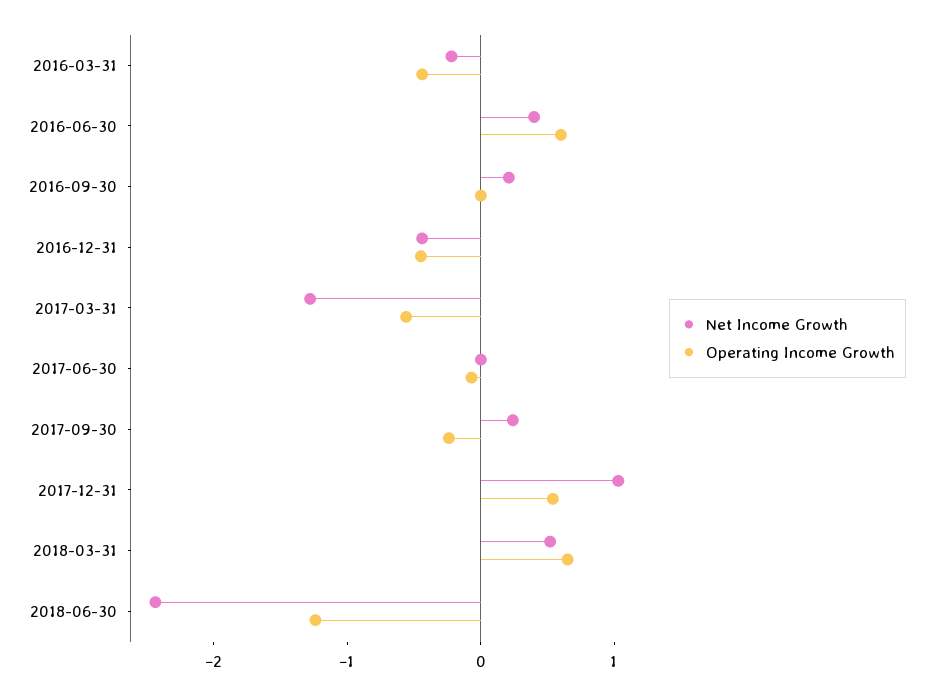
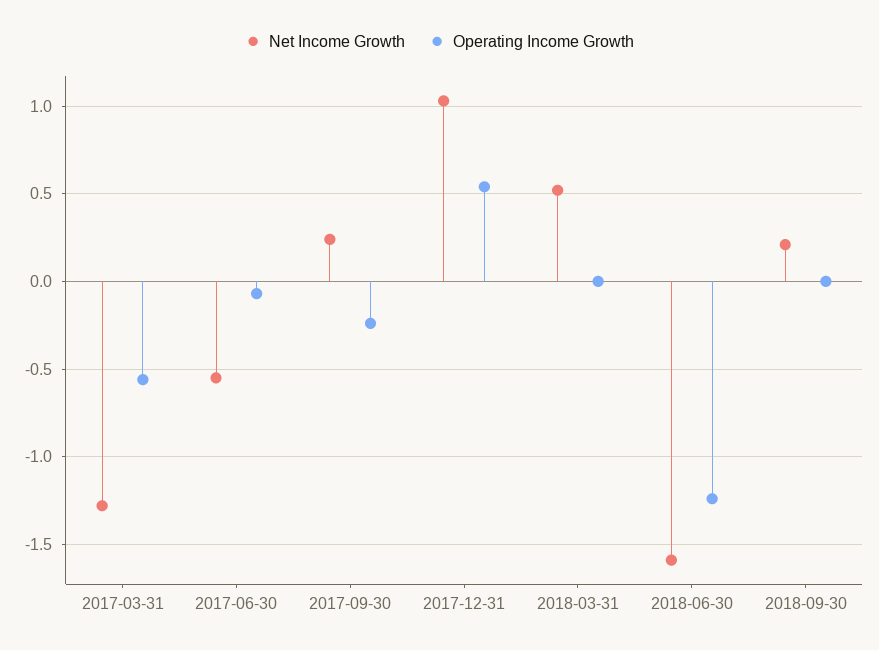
Net Income Growth, 2016-03-31: -0.2 -> none
Operating Income Growth, 2016-03-31: -0.4 -> none
Net Income Growth, 2016-06-30: 0.4 -> none
Operating Income Growth, 2016-06-30: 0.6 -> none
Net Income Growth, 2016-09-30: 0.2 -> none
Operating Income Growth, 2016-09-30: 0 -> none
Net Income Growth, 2016-12-31: -0.4 -> none
Operating Income Growth, 2016-12-31: -0.4 -> none
Net Income Growth, 2017-06-30: 0 -> -0.55
Operating Income Growth, 2018-03-31: 0.6 -> 0
Net Income Growth, 2018-06-30: -2.4 -> -1.6
Net Income Growth, 2018-09-30: none -> 0.2
Operating Income Growth, 2018-09-30: none -> 0

